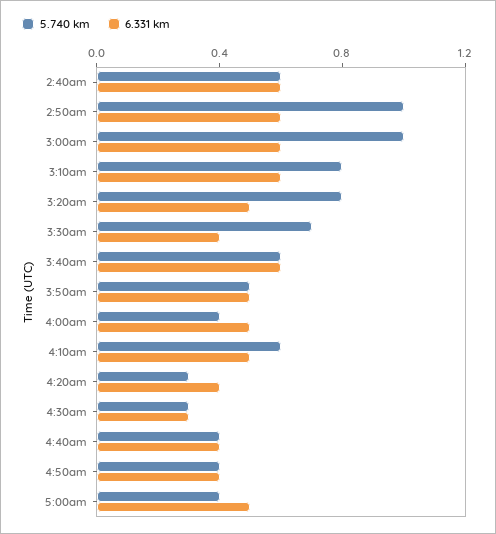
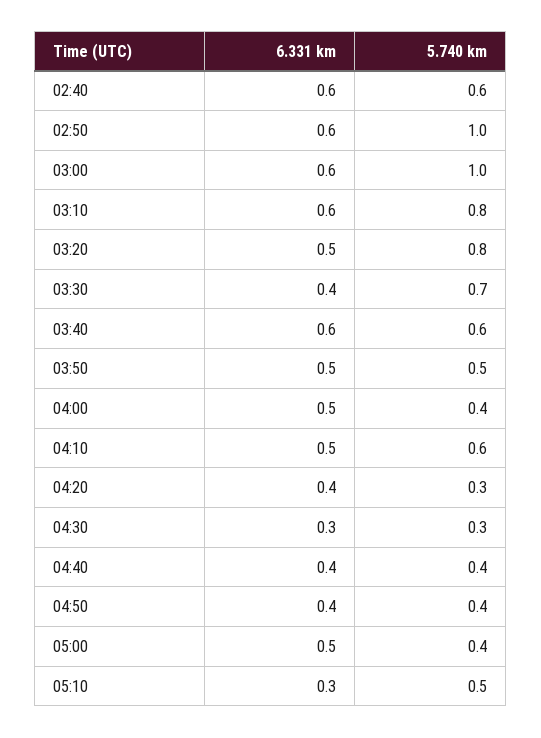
6.331 km, 05:10: none -> 0.3
5.740 km, 05:10: none -> 0.5

